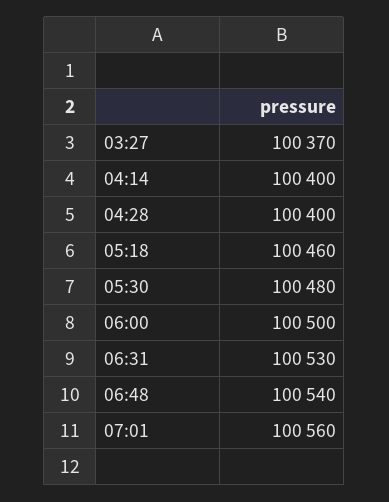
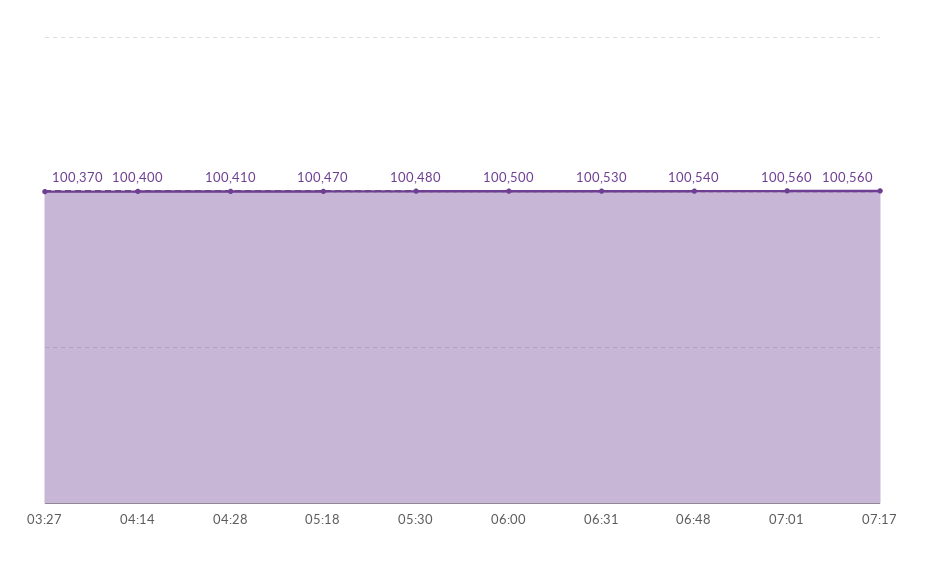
04:28: 100400 -> 100410
05:18: 100460 -> 100470
07:17: none -> 100560

